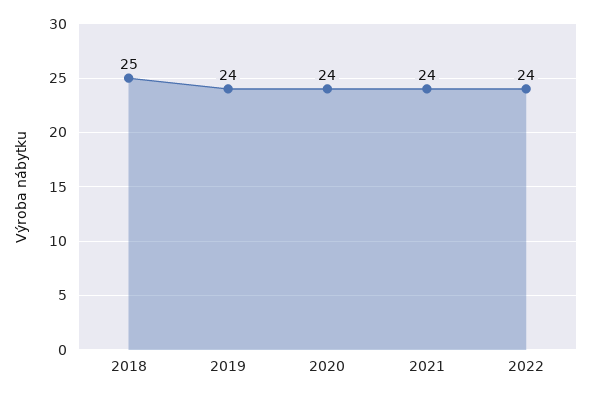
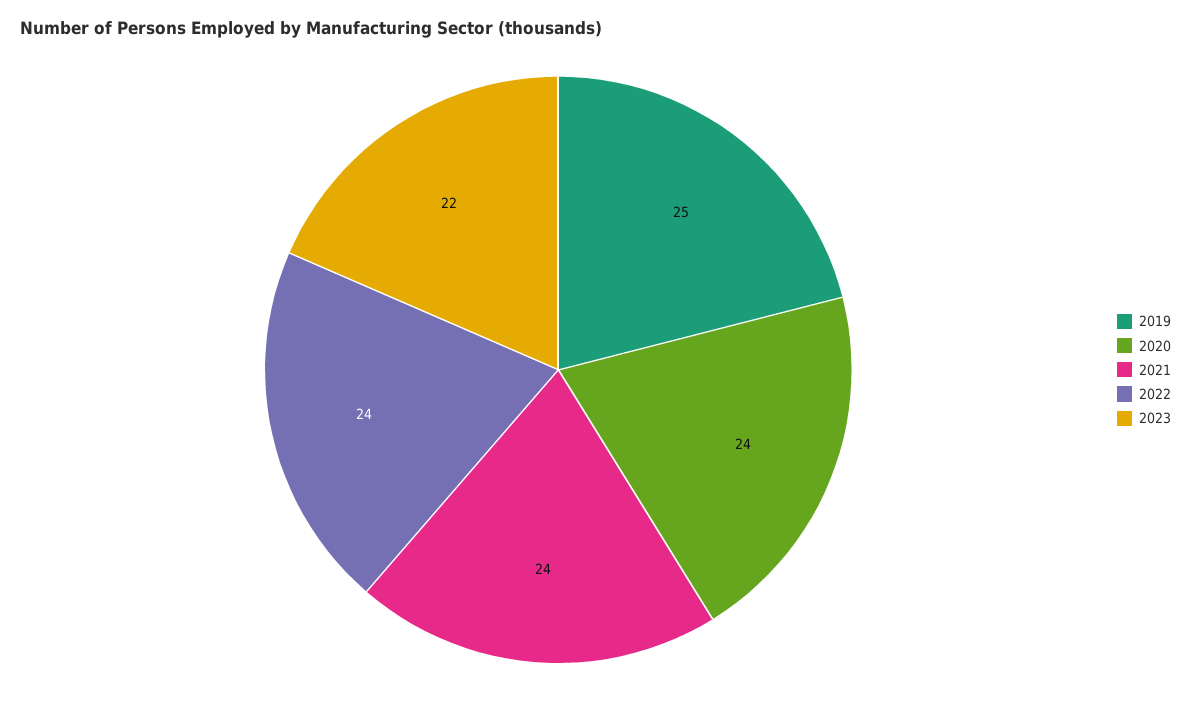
2018: 25 -> none
2019: 24 -> 25
2023: none -> 22

